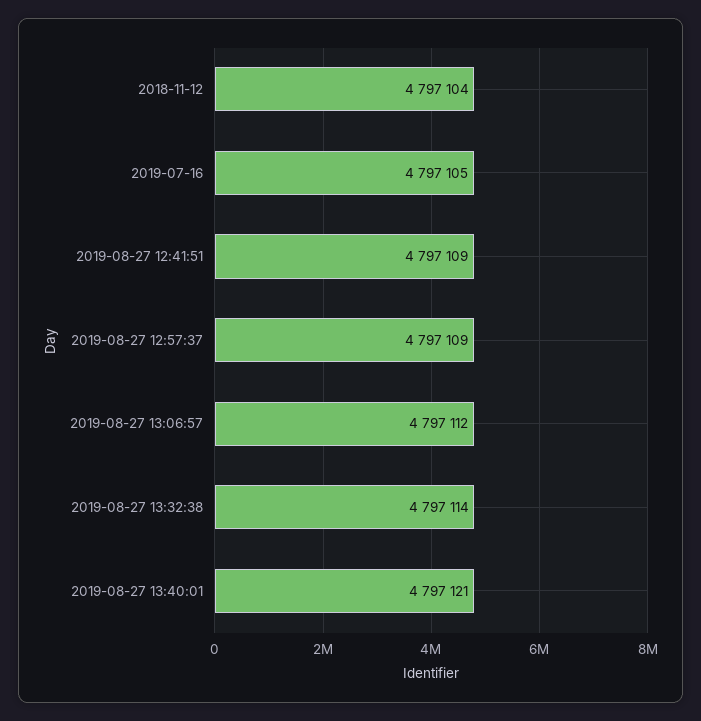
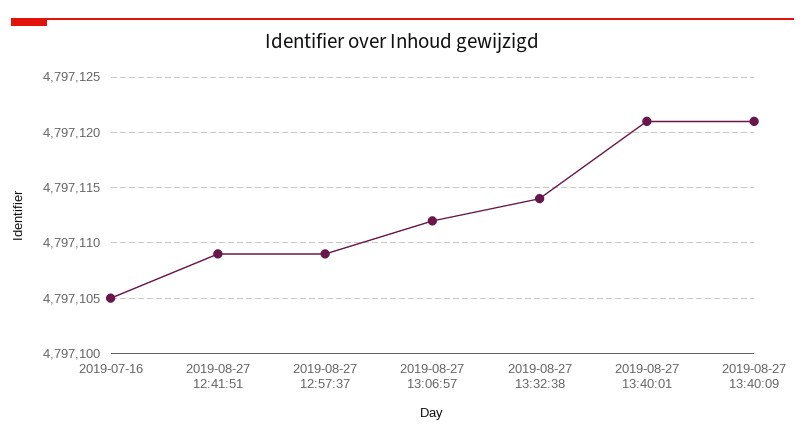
2018-11-12: 4797104 -> none
2019-08-27 13:40:09: none -> 4797121

